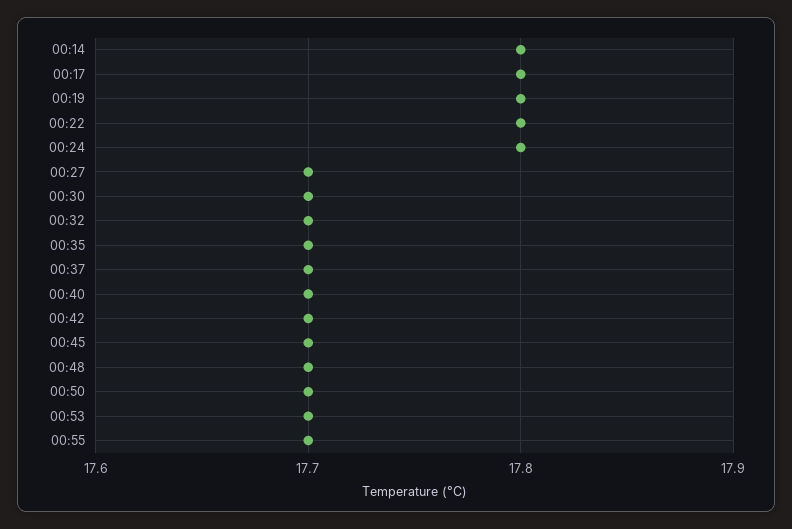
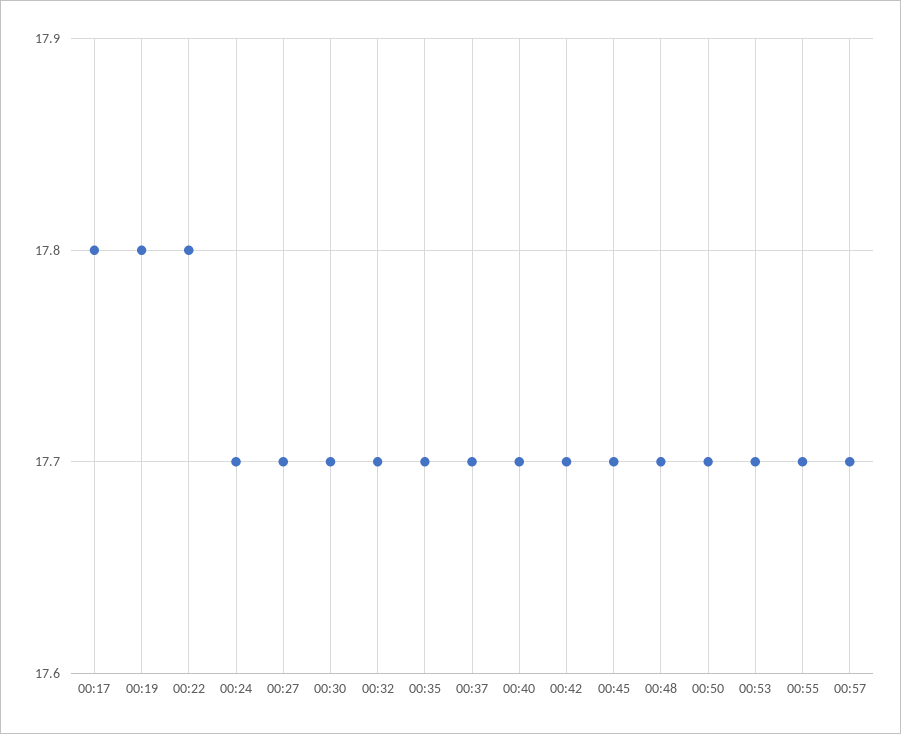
00:14: 17.8 -> none
00:24: 17.8 -> 17.7
00:57: none -> 17.7

